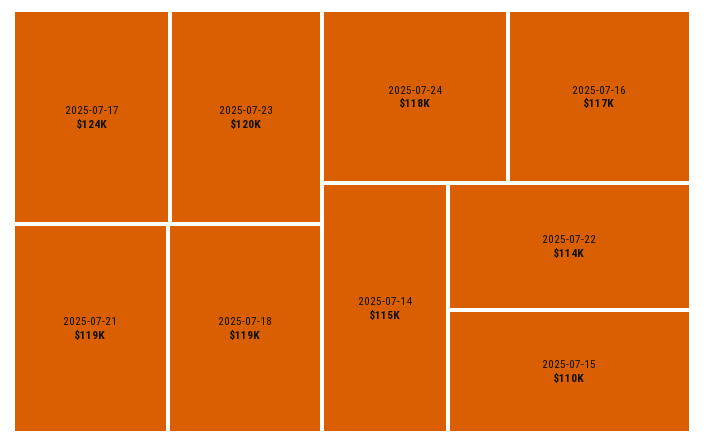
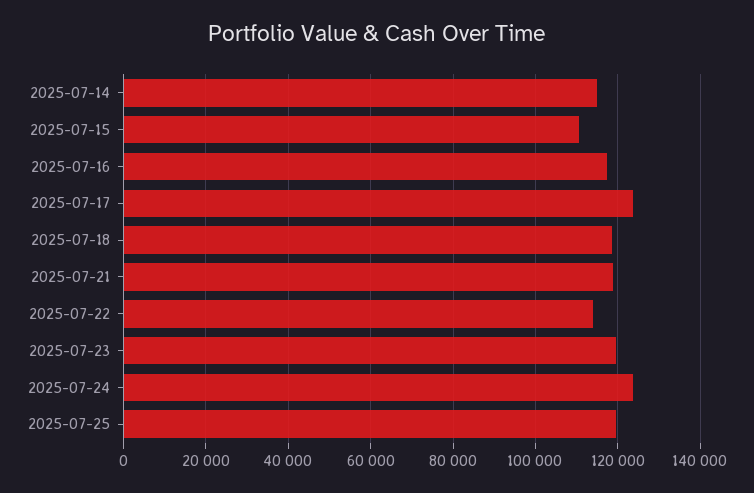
2025-07-24: 118000 -> 124000
2025-07-25: none -> 120000

